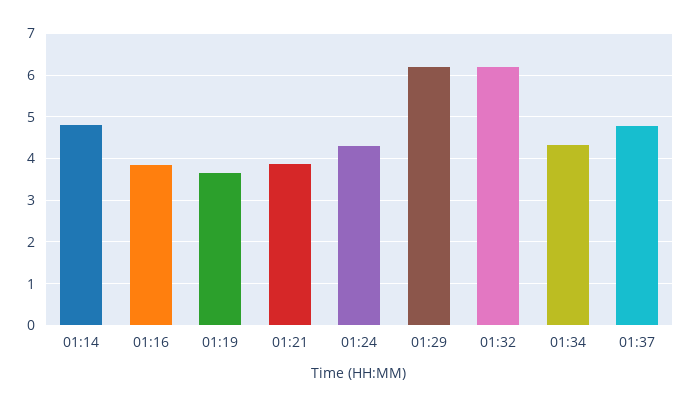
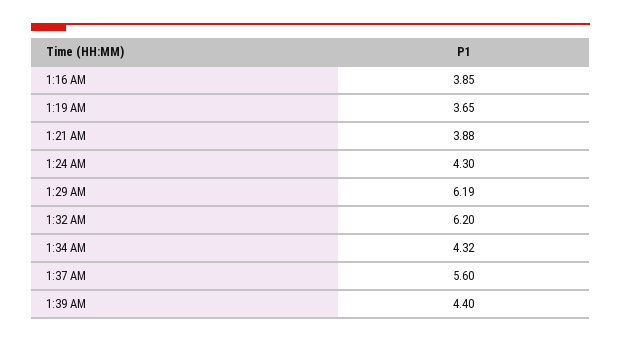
01:14: 4.8 -> none
01:37: 4.8 -> 5.6
1:39 AM: none -> 4.4

